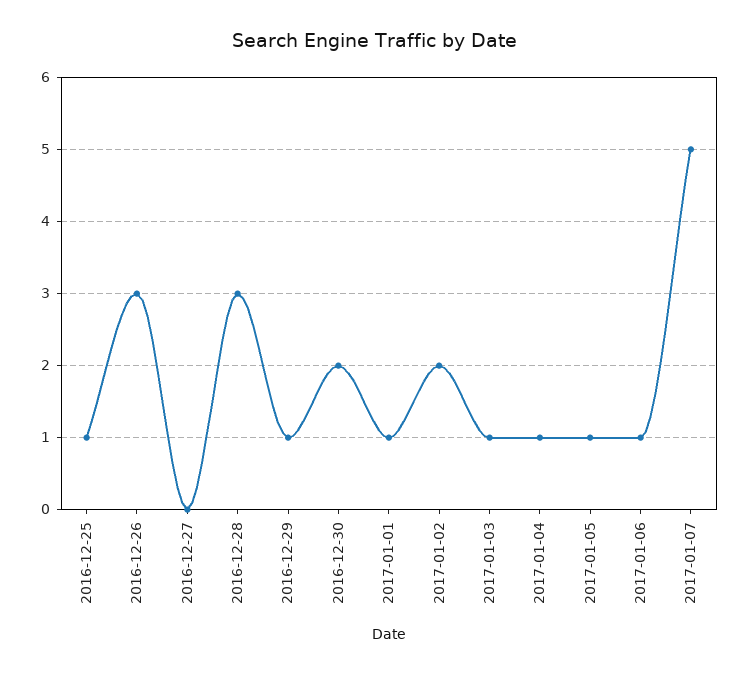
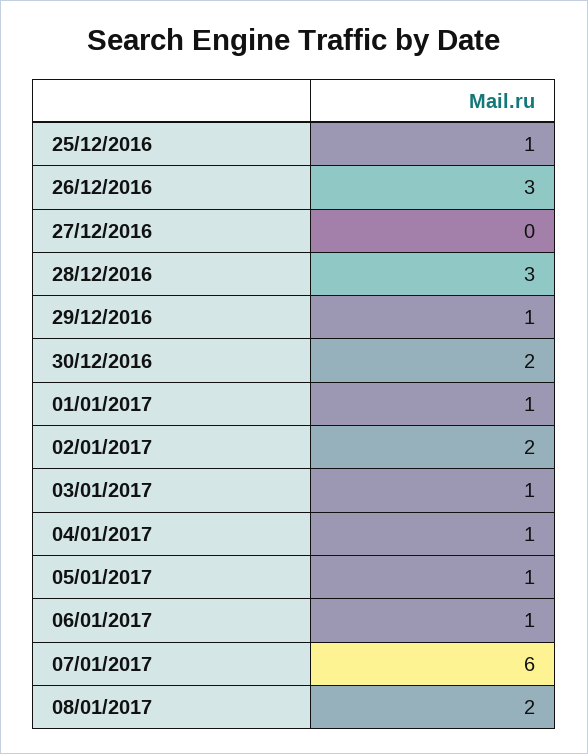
2017-01-07: 5 -> 6
08/01/2017: none -> 2

